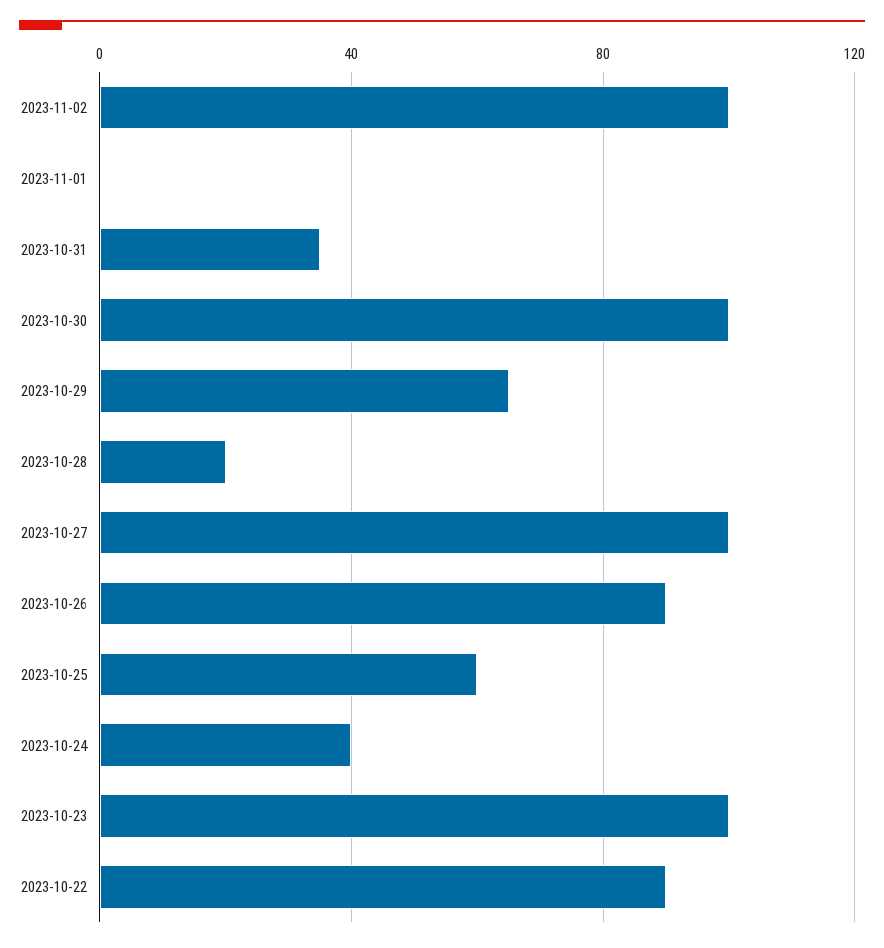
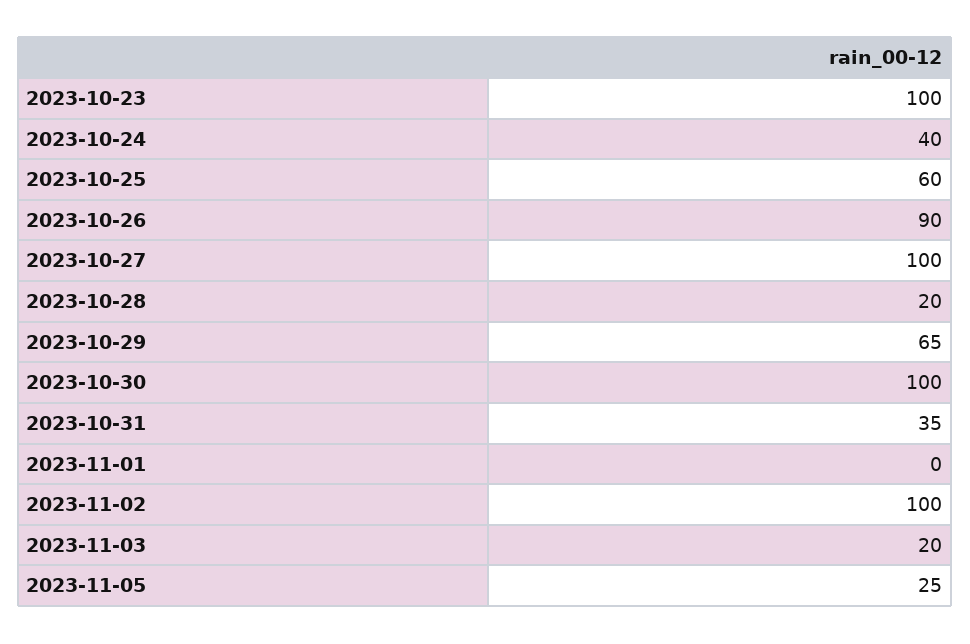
2023-10-22: 90 -> none
2023-11-03: none -> 20
2023-11-05: none -> 25

